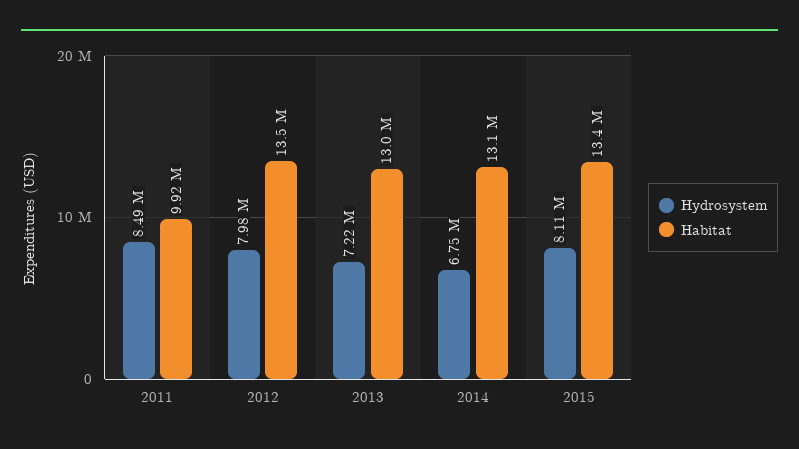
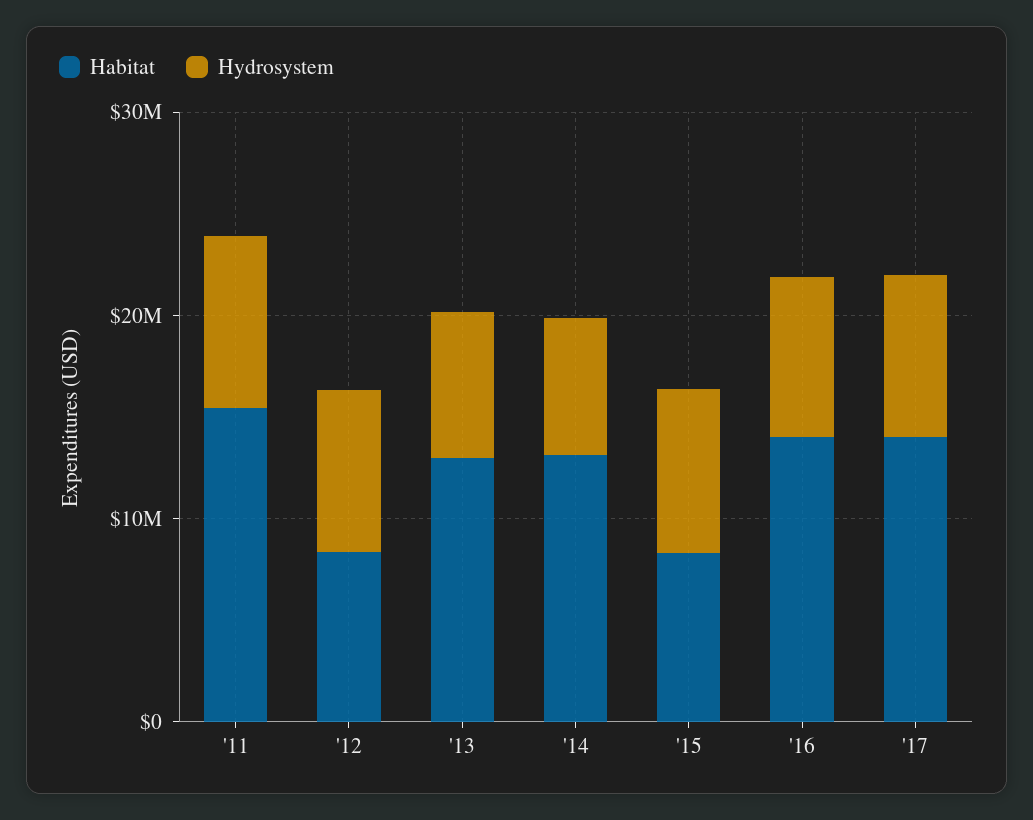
Habitat, 2011: 9920000 -> 16000000
Habitat, 2012: 13500000 -> 8000000
Habitat, 2015: 13400000 -> 8000000
Habitat, '16: none -> 14000000
Hydrosystem, '16: none -> 8000000
Habitat, '17: none -> 14000000
Hydrosystem, '17: none -> 8000000

